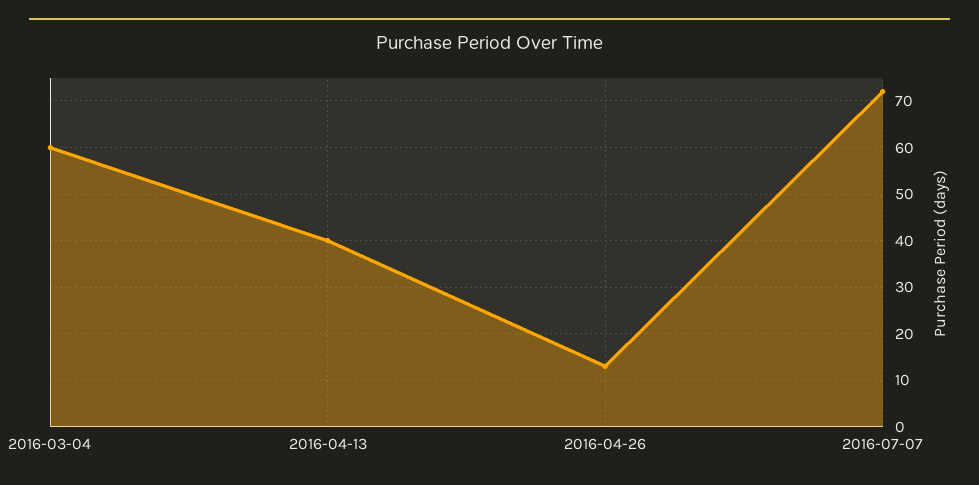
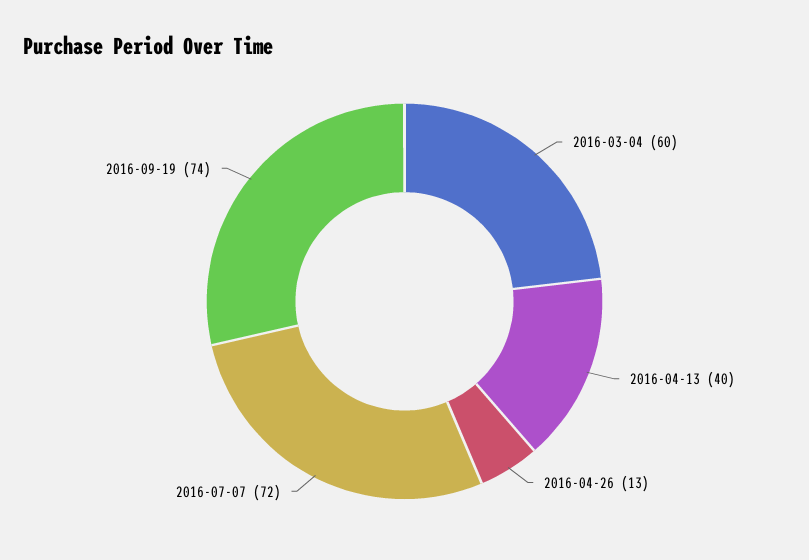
2016-09-19: none -> 74

